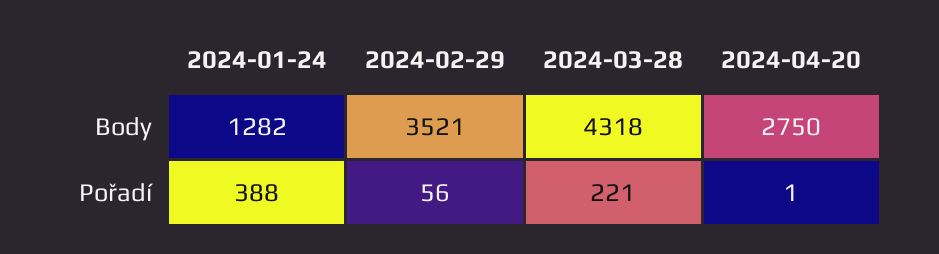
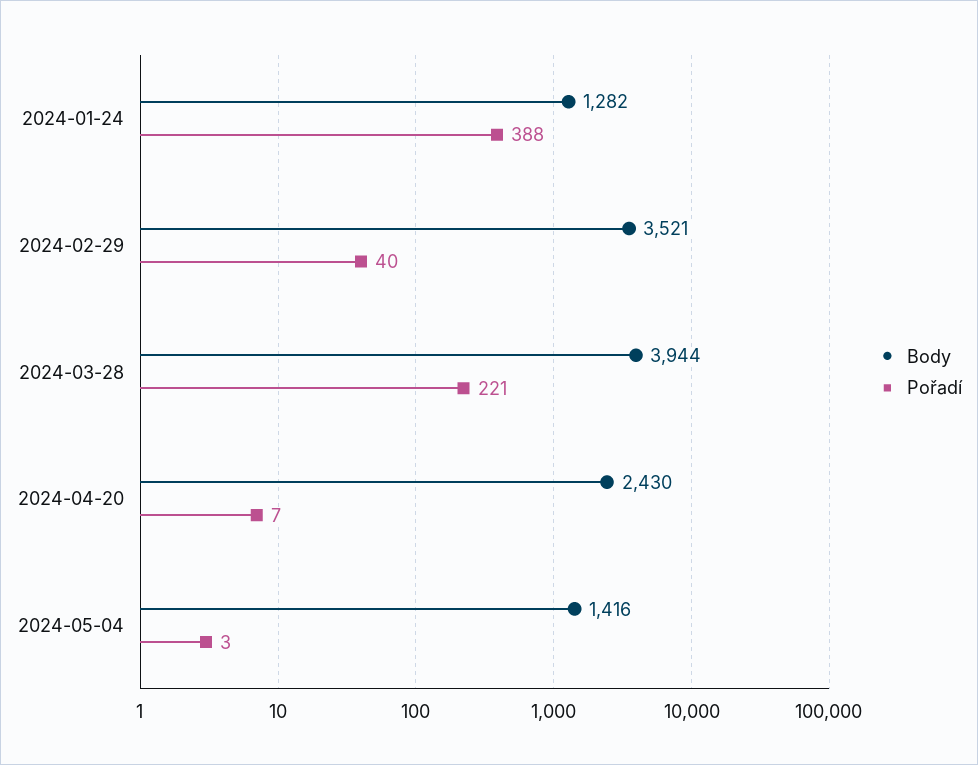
Body, 2024-03-28: 4318 -> 3944
Body, 2024-04-20: 2750 -> 2430
Pořadí, 2024-02-29: 56 -> 40
Pořadí, 2024-04-20: 1 -> 7
Body, 2024-05-04: none -> 1416
Pořadí, 2024-05-04: none -> 3

